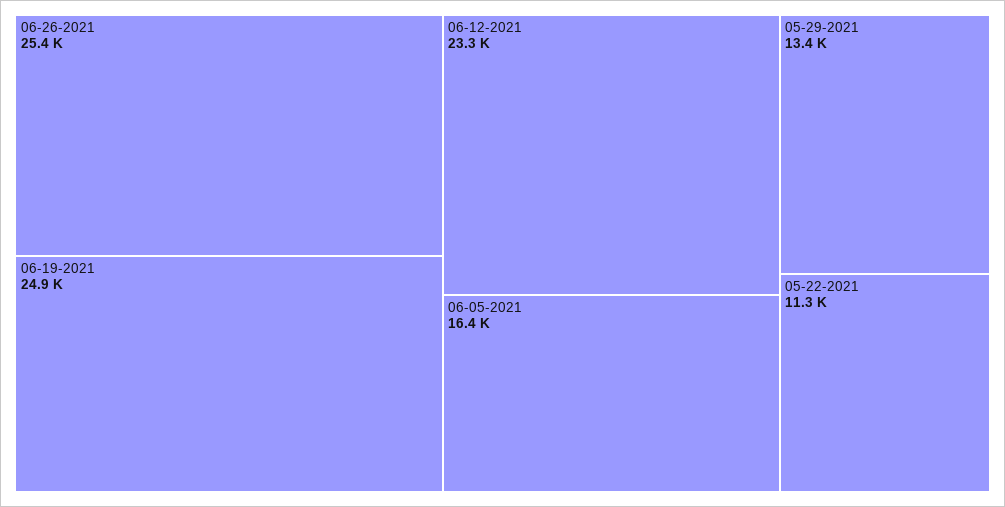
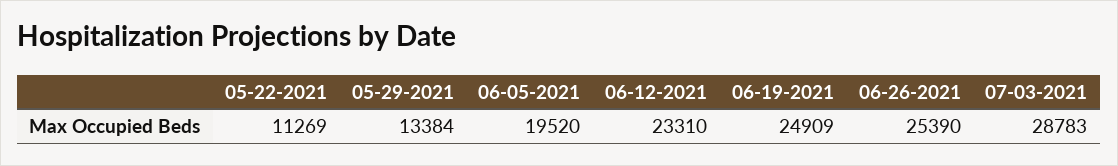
06-05-2021: 16400 -> 19520
07-03-2021: none -> 28783

